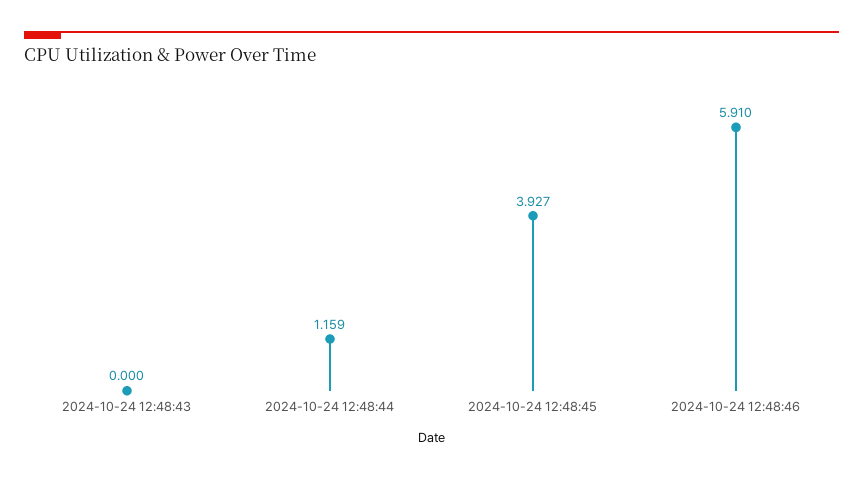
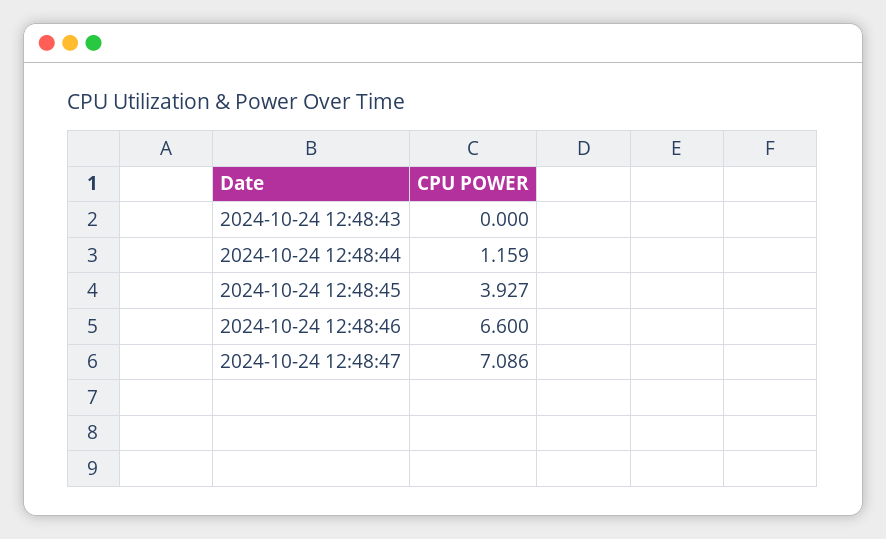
2024-10-24 12:48:46: 5.91 -> 6.6
2024-10-24 12:48:47: none -> 7.086

